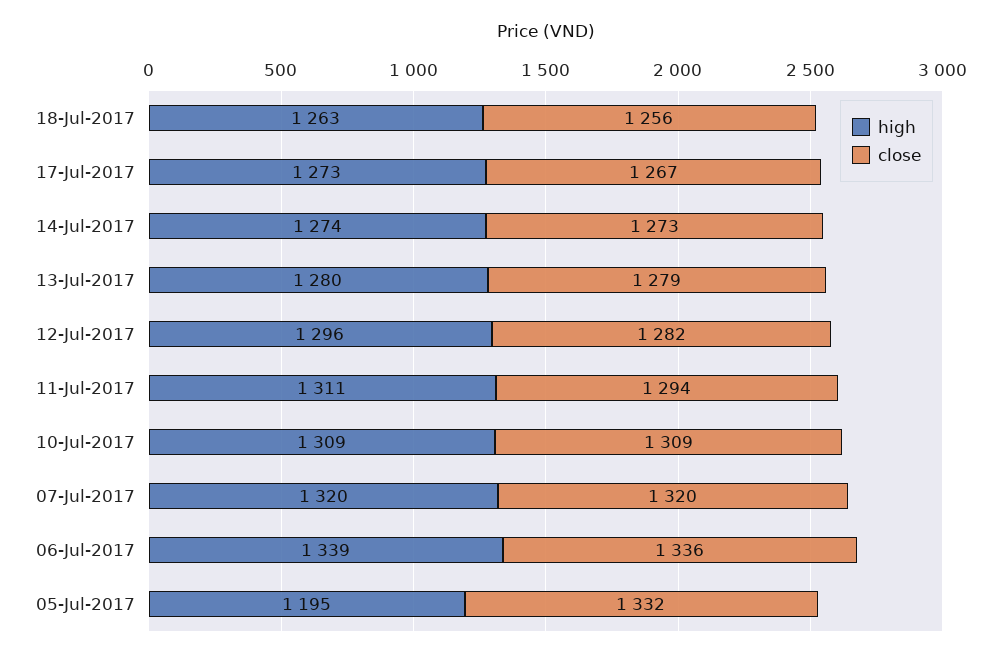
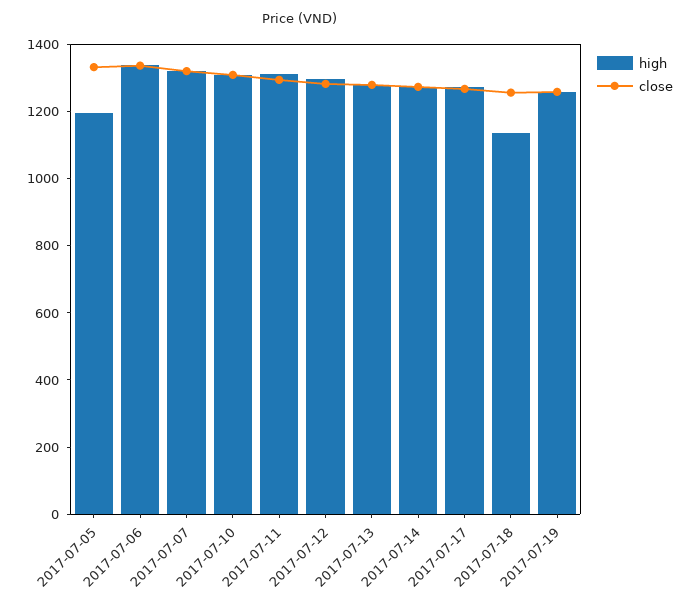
high, 18-Jul-2017: 1263 -> 1150
high, 2017-07-19: none -> 1250
close, 2017-07-19: none -> 1250

